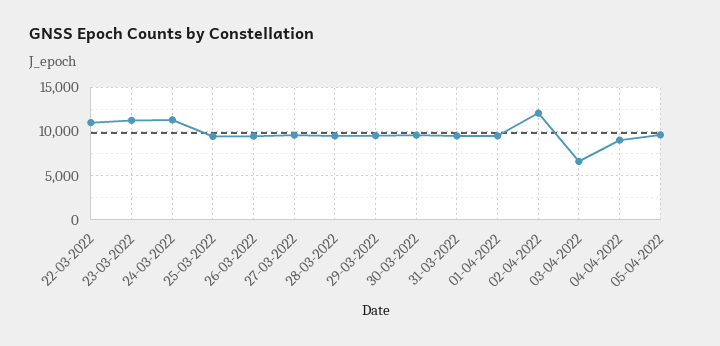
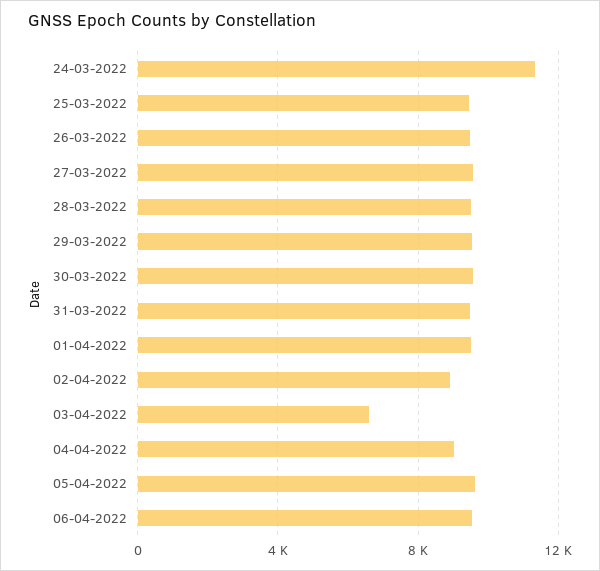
22-03-2022: 11000 -> none
23-03-2022: 11000 -> none
02-04-2022: 12000 -> 9000
06-04-2022: none -> 9500

